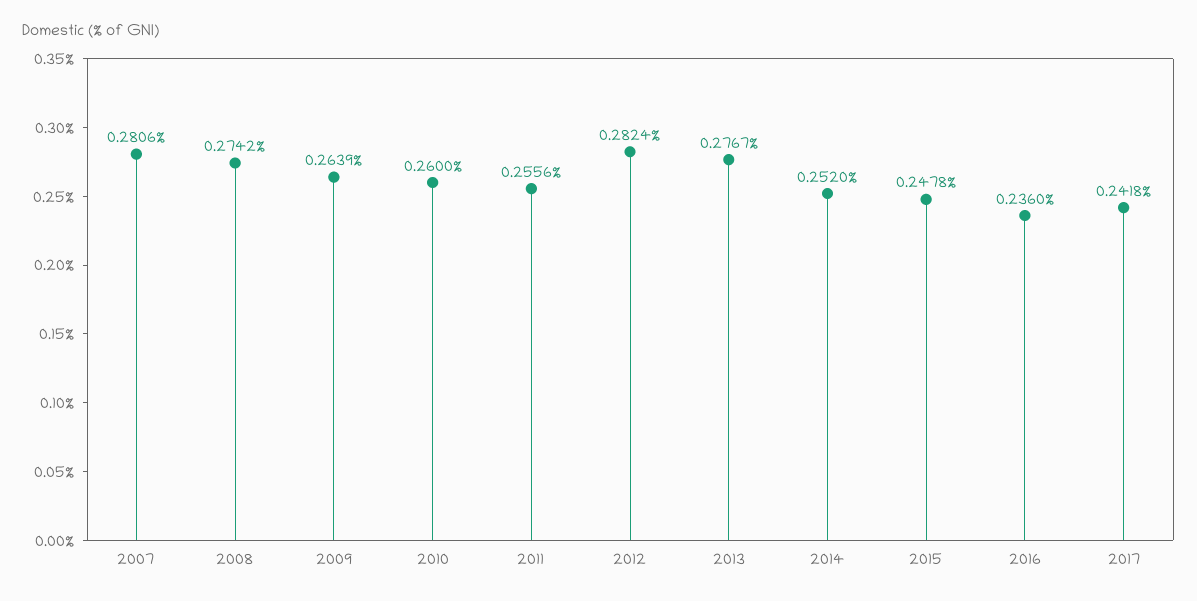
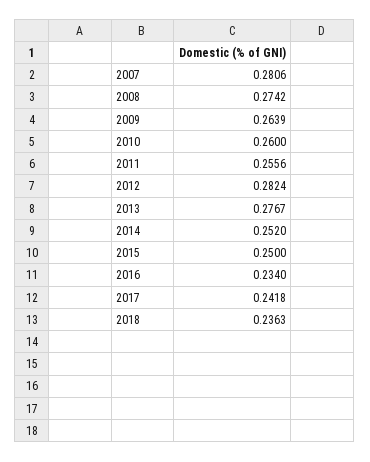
2015: 0.2478 -> 0.25
2016: 0.236 -> 0.234
2018: none -> 0.2363

